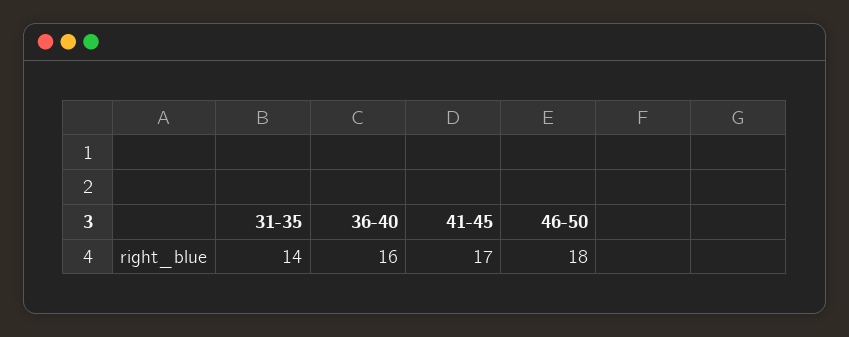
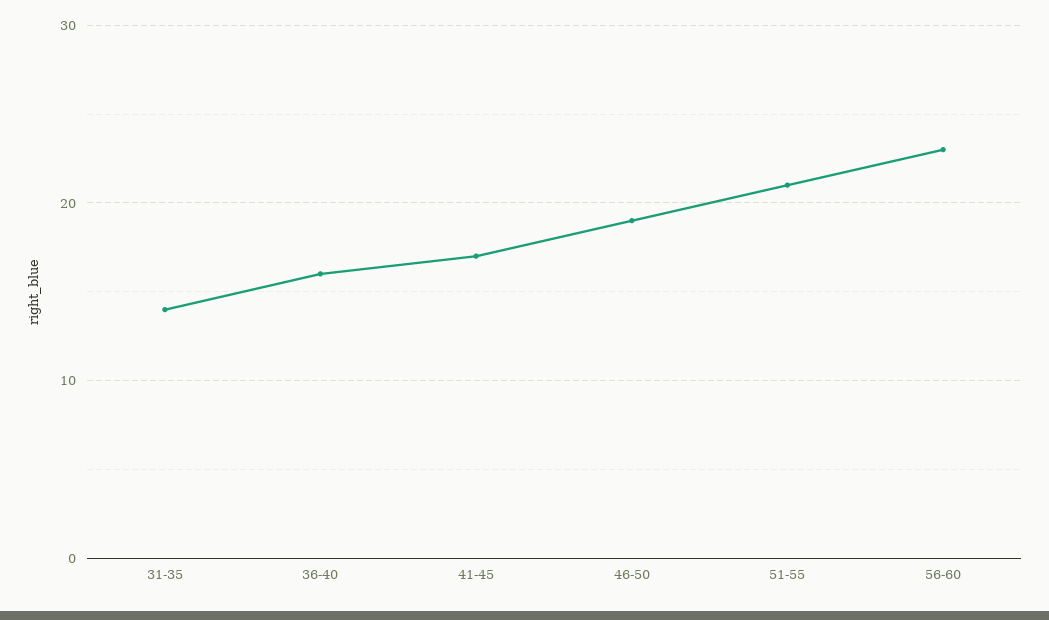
46-50: 18 -> 19
51-55: none -> 21
56-60: none -> 23

